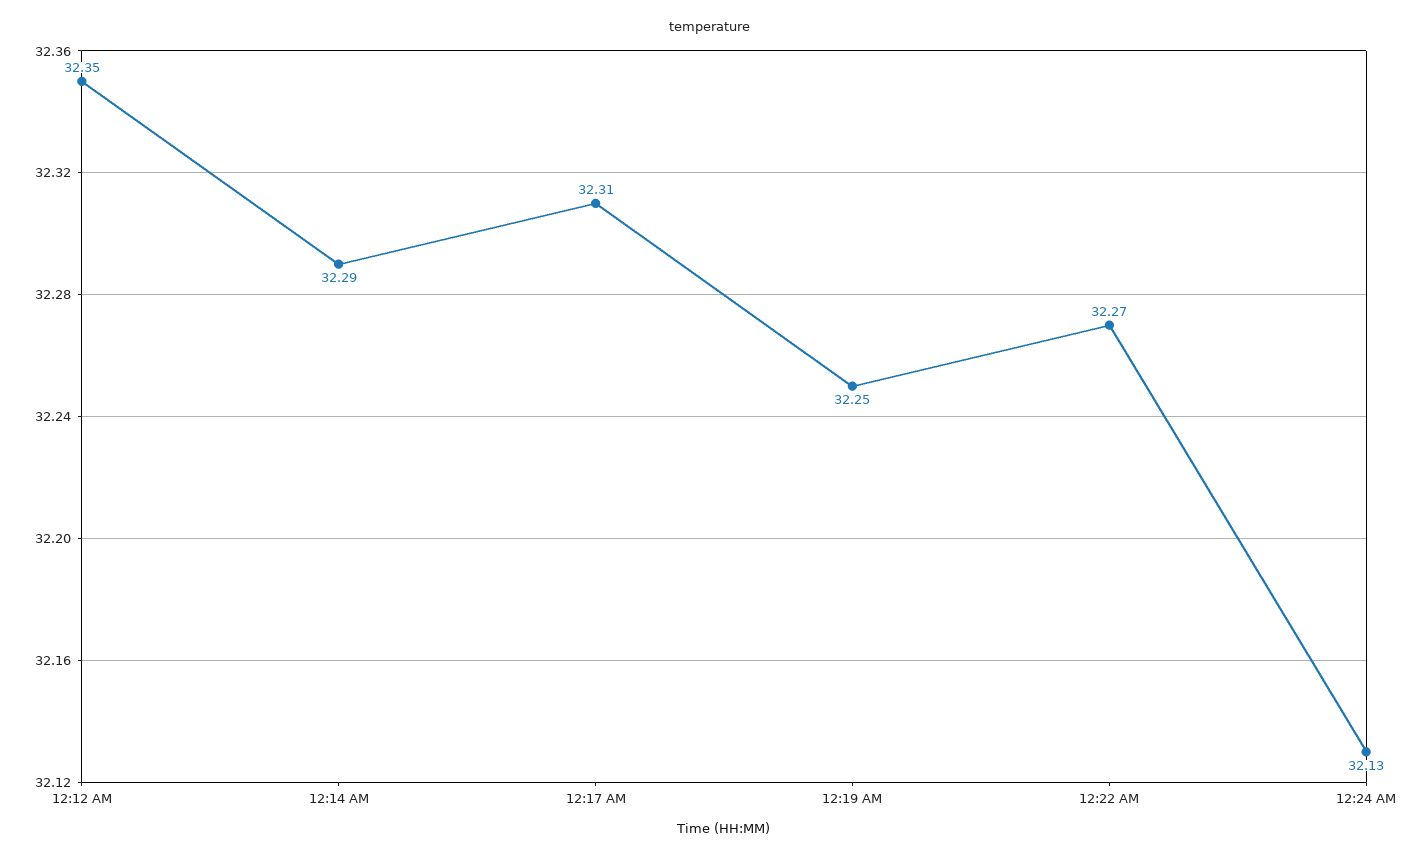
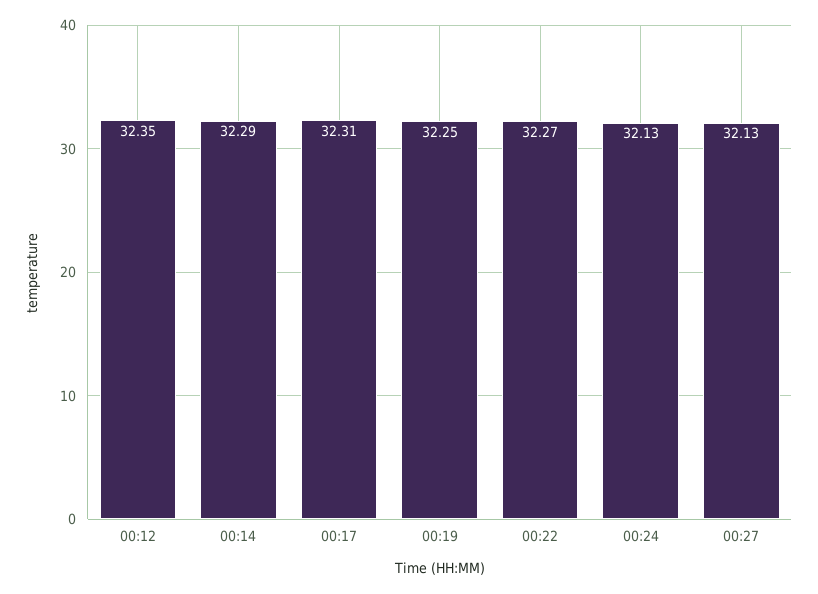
00:27: none -> 32.13

